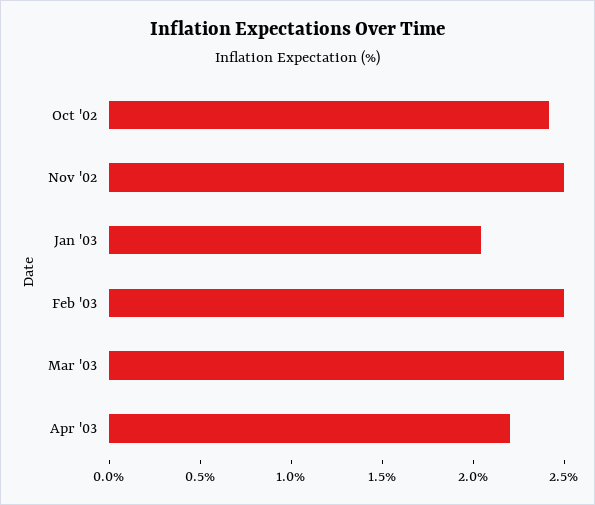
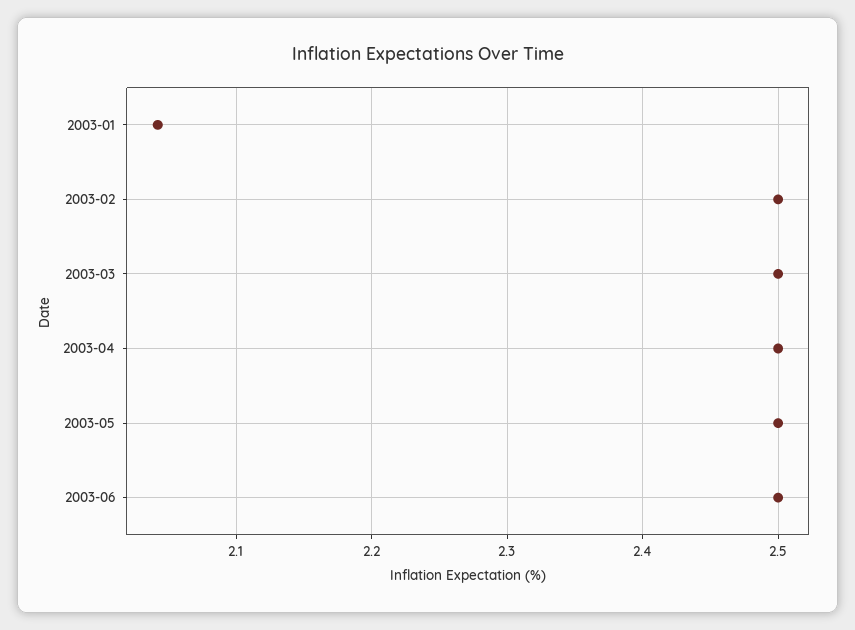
Oct '02: 2.4 -> none
Nov '02: 2.5 -> none
Apr '03: 2.2 -> 2.5
2003-05: none -> 2.5
2003-06: none -> 2.5

